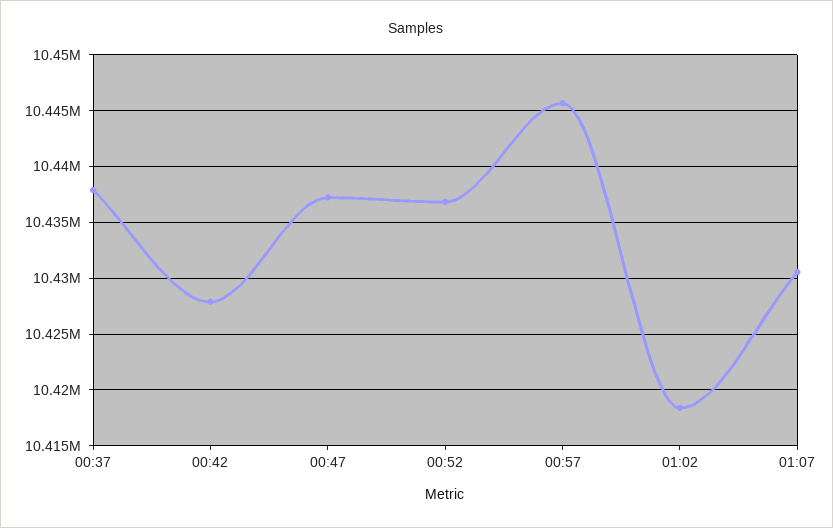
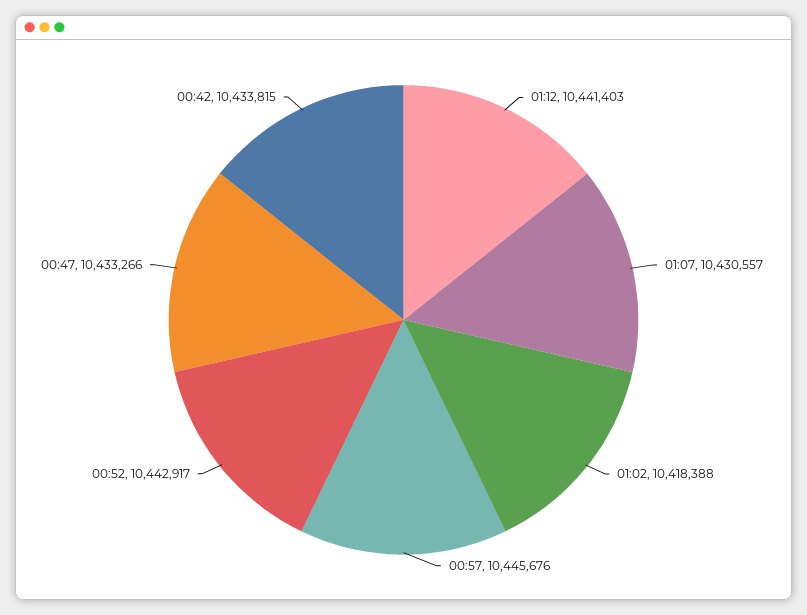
00:37: 10438000 -> none
00:42: 10428000 -> 10433815
00:47: 10437000 -> 10433266
00:52: 10437000 -> 10442917
01:12: none -> 10441403

